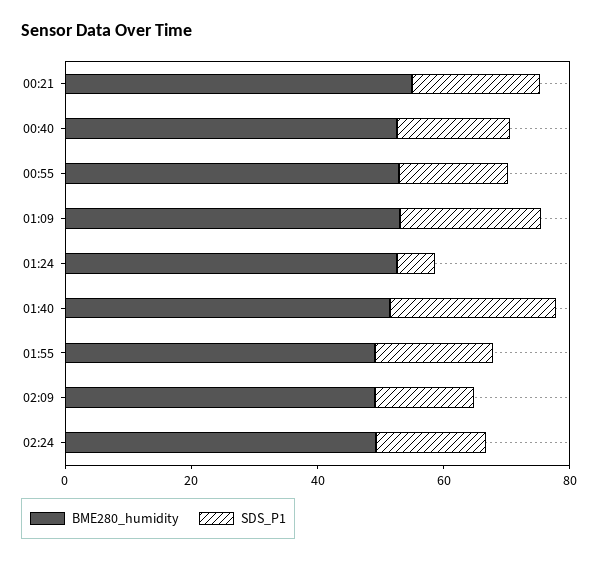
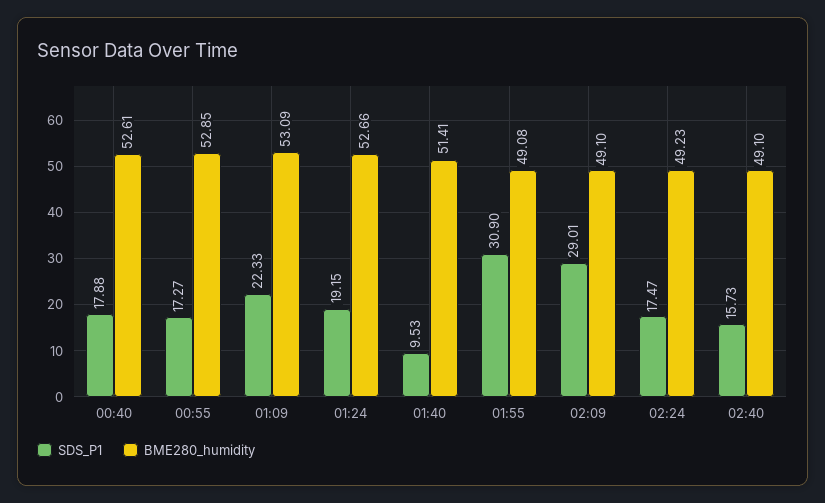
BME280_humidity, 00:21: 55 -> none
SDS_P1, 00:21: 20 -> none
SDS_P1, 01:24: 5 -> 19.15
SDS_P1, 01:40: 25 -> 9.53
SDS_P1, 01:55: 20 -> 30.9
SDS_P1, 02:09: 15 -> 29.01
SDS_P1, 02:40: none -> 15.73
BME280_humidity, 02:40: none -> 49.1

